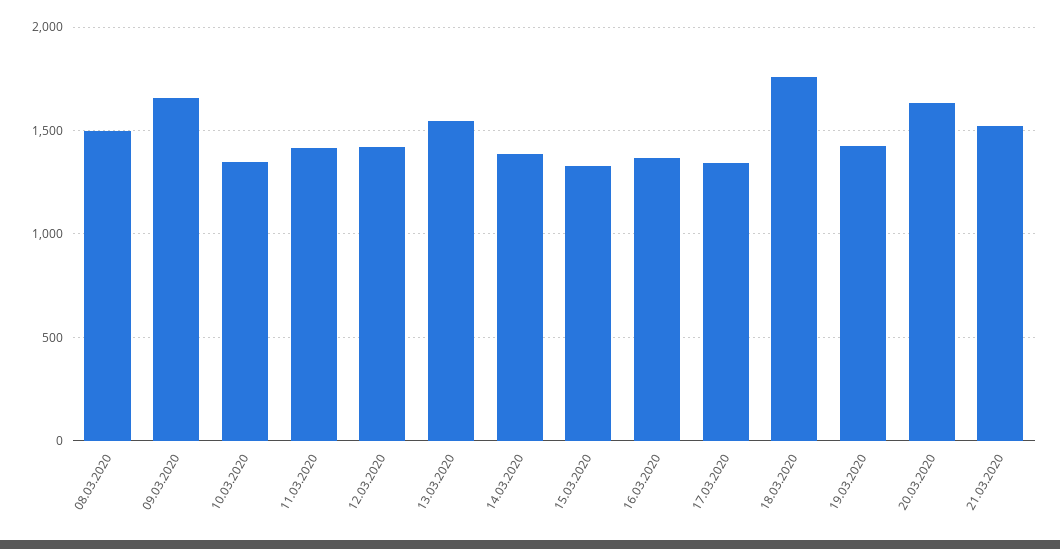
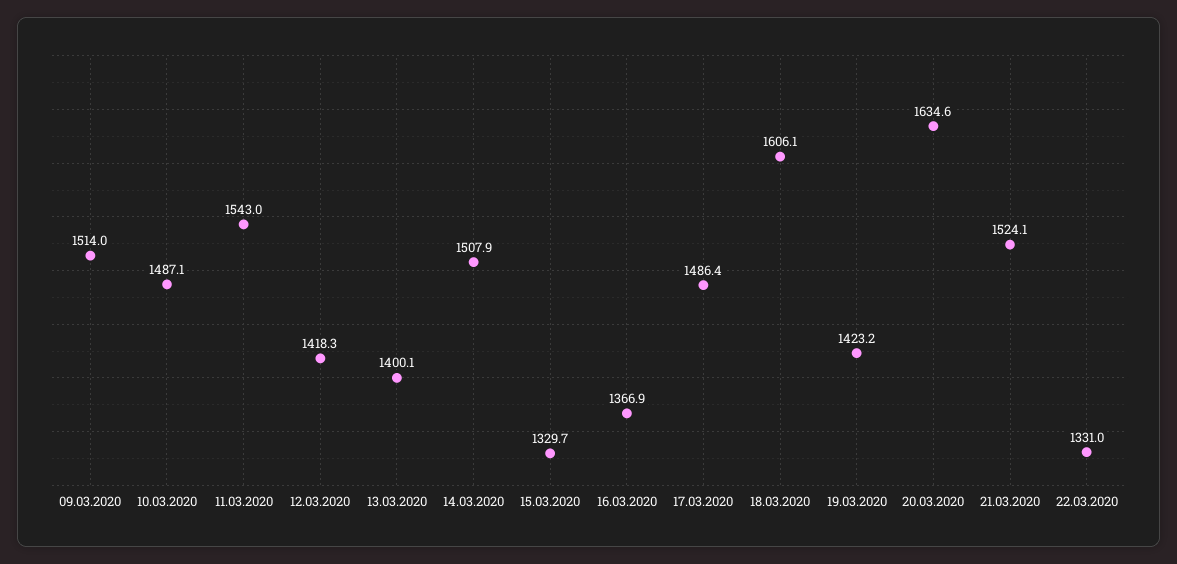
08.03.2020: 1500 -> none
09.03.2020: 1650 -> 1514
10.03.2020: 1350 -> 1487.1
11.03.2020: 1400 -> 1543
13.03.2020: 1550 -> 1400.1
14.03.2020: 1400 -> 1507.9
17.03.2020: 1350 -> 1486.4
18.03.2020: 1750 -> 1606.1
22.03.2020: none -> 1331

